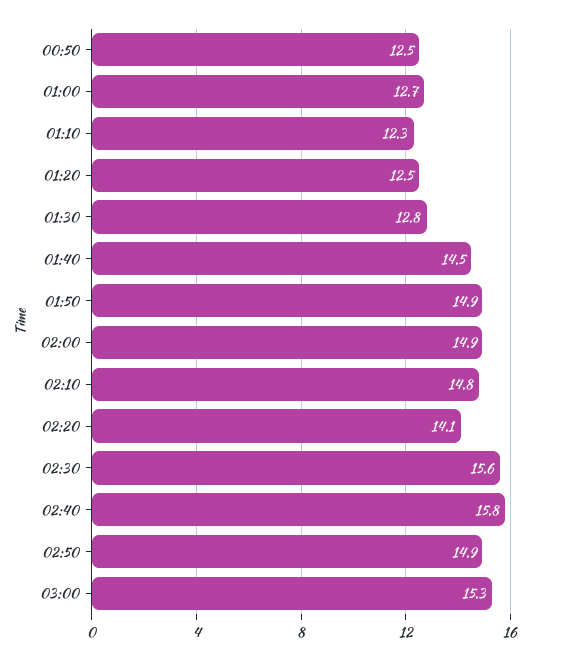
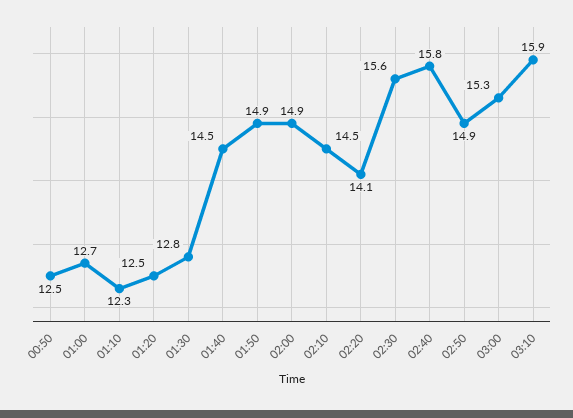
02:10: 14.8 -> 14.5
03:10: none -> 15.9

